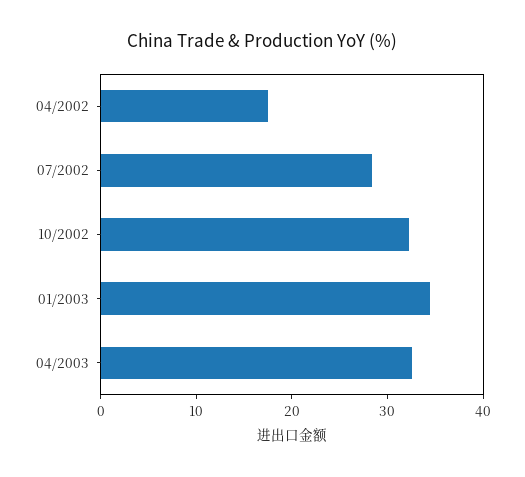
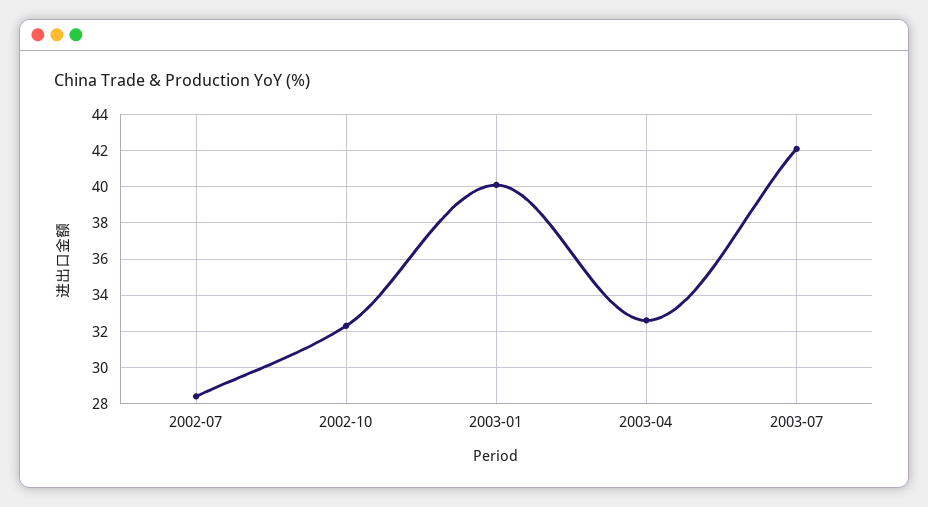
04/2002: 18 -> none
01/2003: 34 -> 40
2003-07: none -> 42

